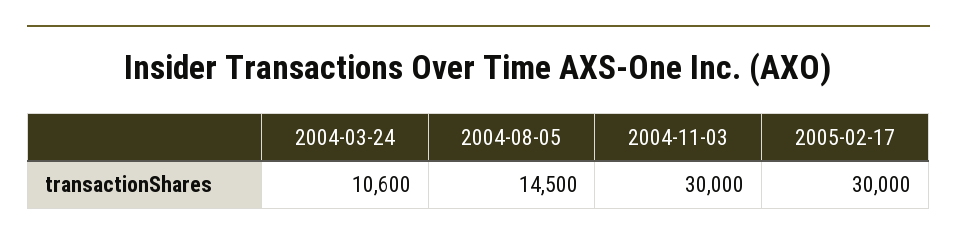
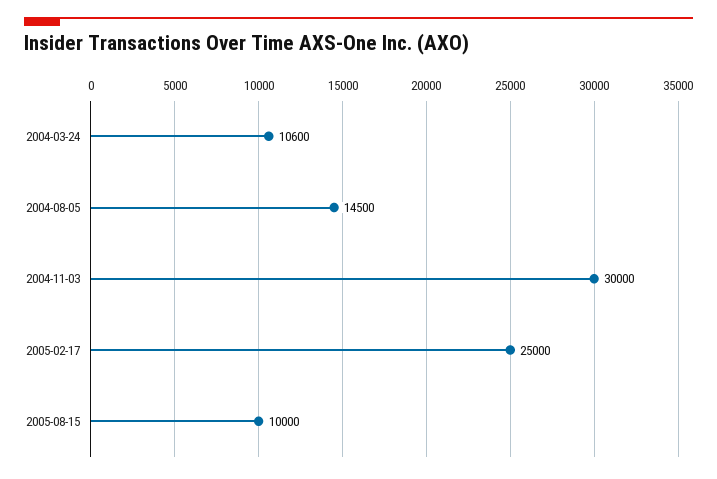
2005-02-17: 30000 -> 25000
2005-08-15: none -> 10000

